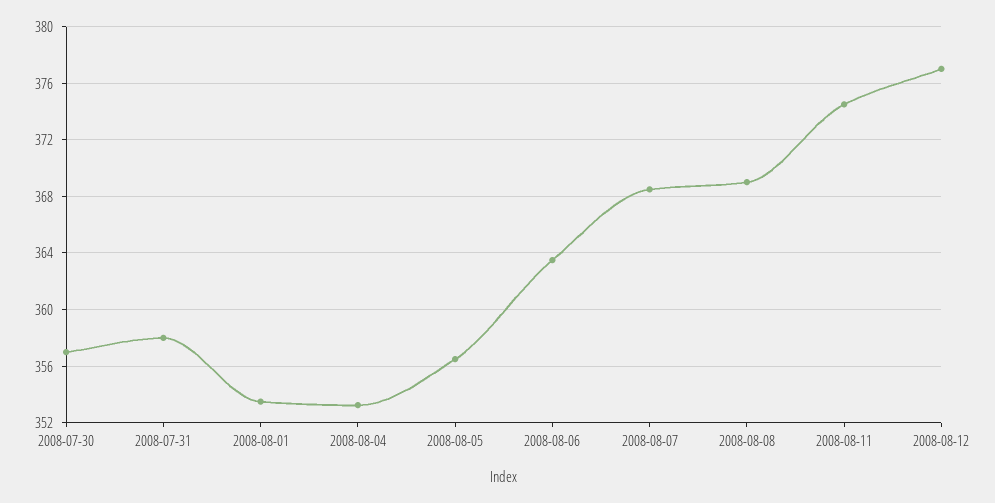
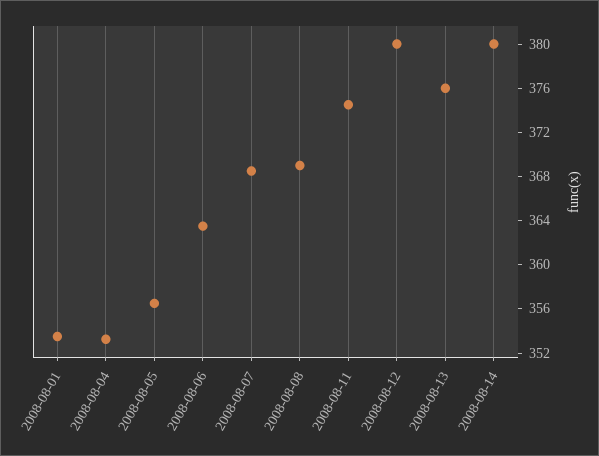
2008-07-30: 357 -> none
2008-07-31: 358 -> none
2008-08-12: 377 -> 380
2008-08-13: none -> 376
2008-08-14: none -> 380

